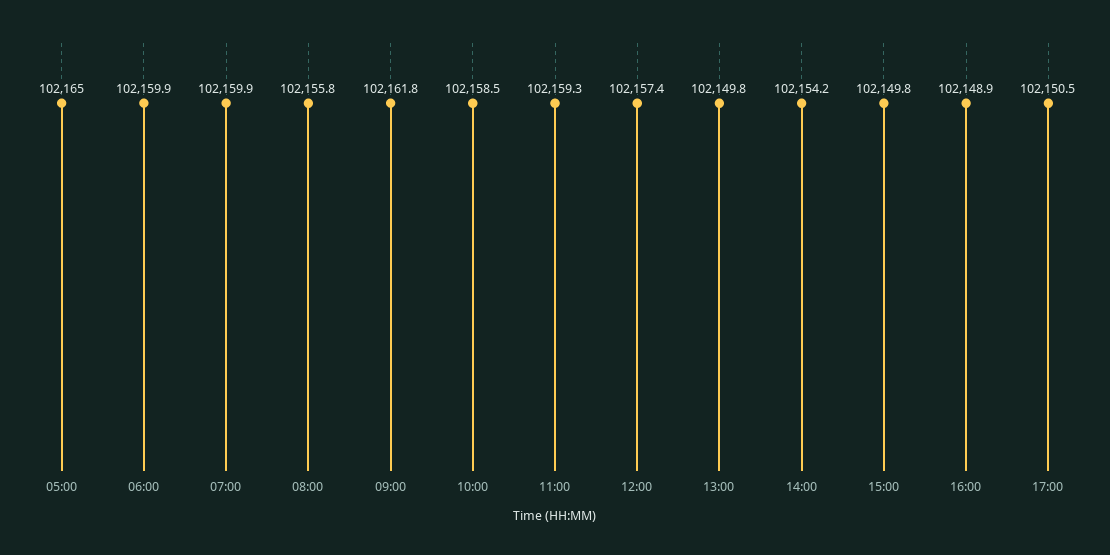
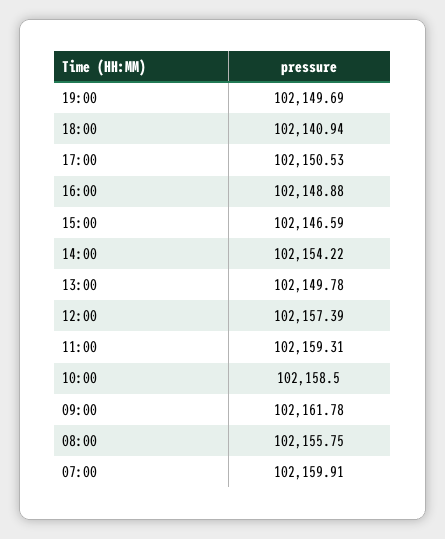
05:00: 102165 -> none
06:00: 102159.9 -> none
15:00: 102149.8 -> 102146.59
19:00: none -> 102149.69
18:00: none -> 102140.94

